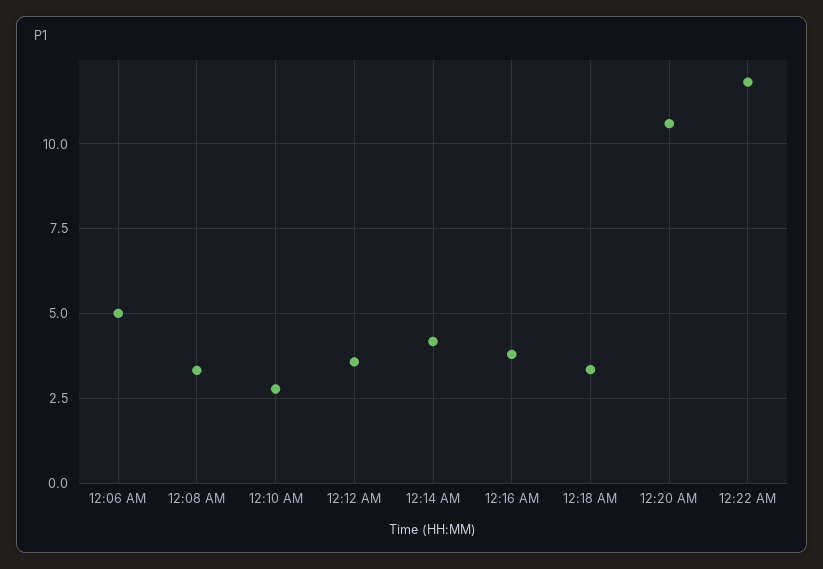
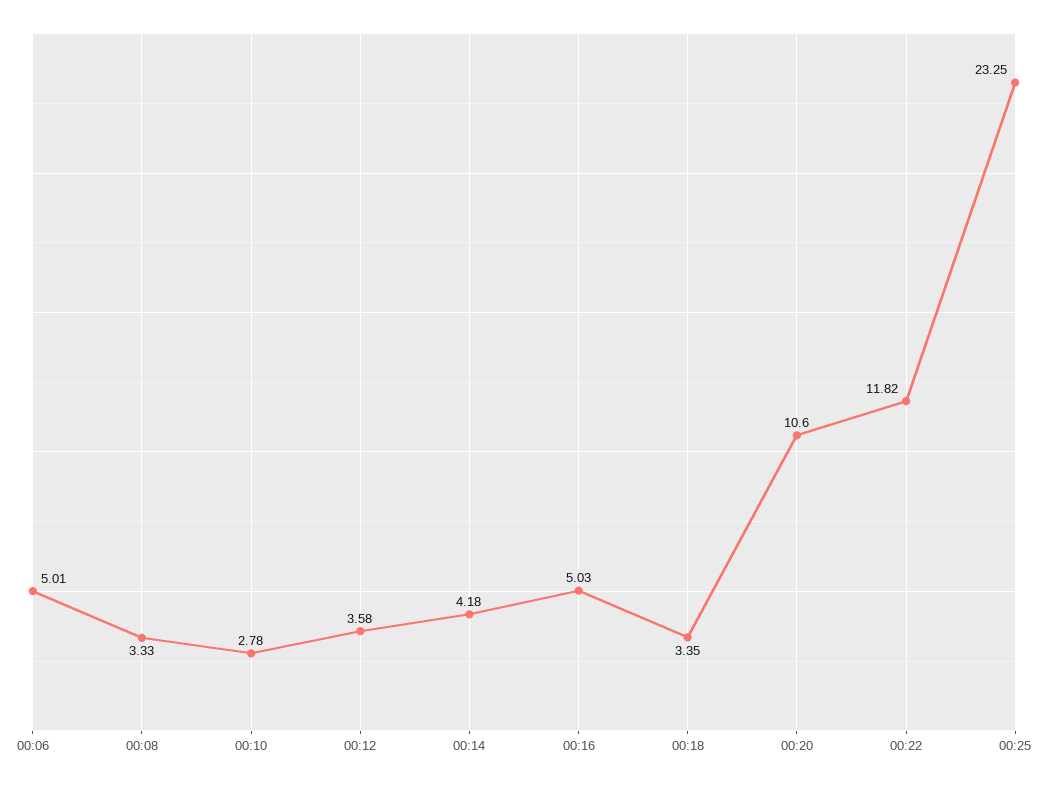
12:16 AM: 3.75 -> 5.03
00:25: none -> 23.25

